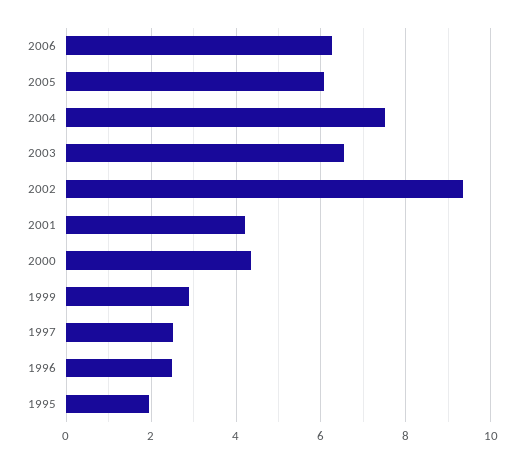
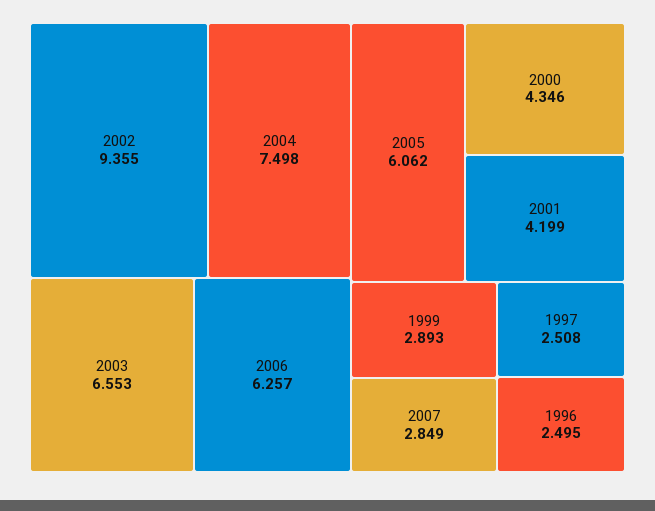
1995: 2 -> none
2007: none -> 2.849

